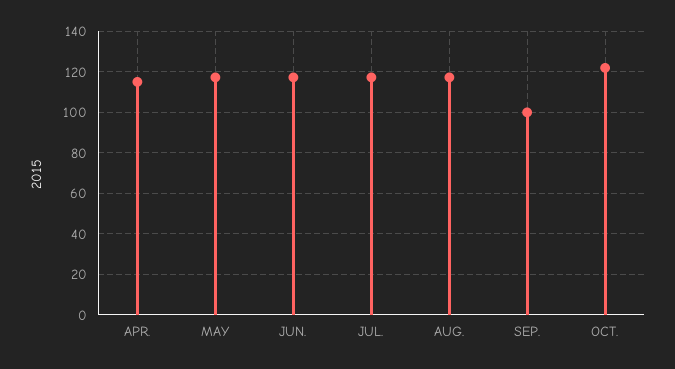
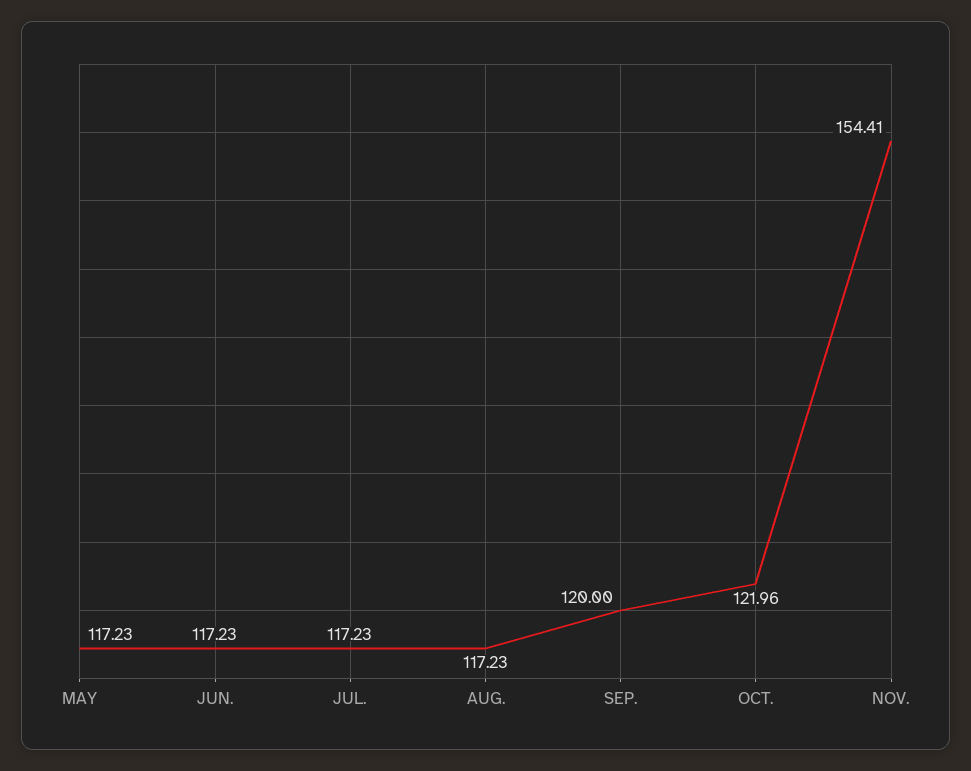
APR.: 115 -> none
SEP.: 100 -> 120
NOV.: none -> 154.41

